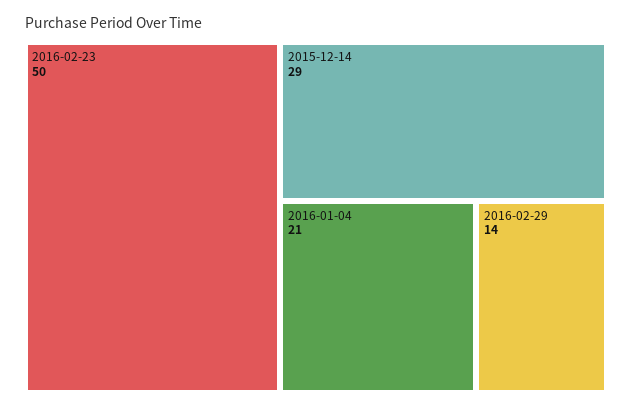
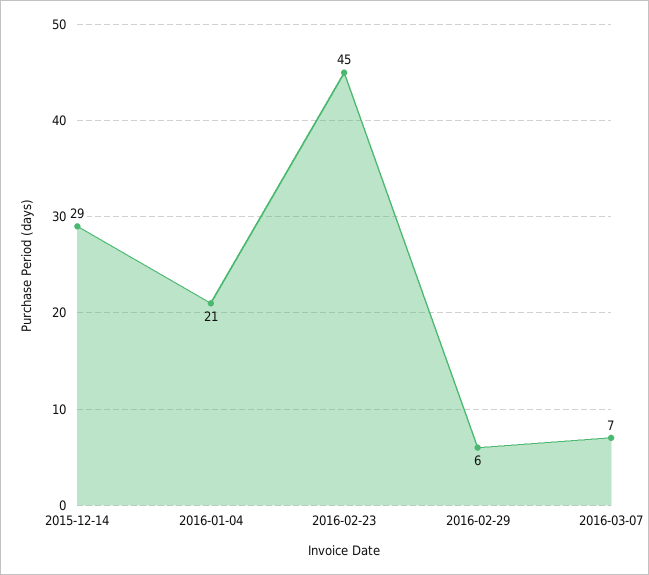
2016-02-23: 50 -> 45
2016-02-29: 14 -> 6
2016-03-07: none -> 7

